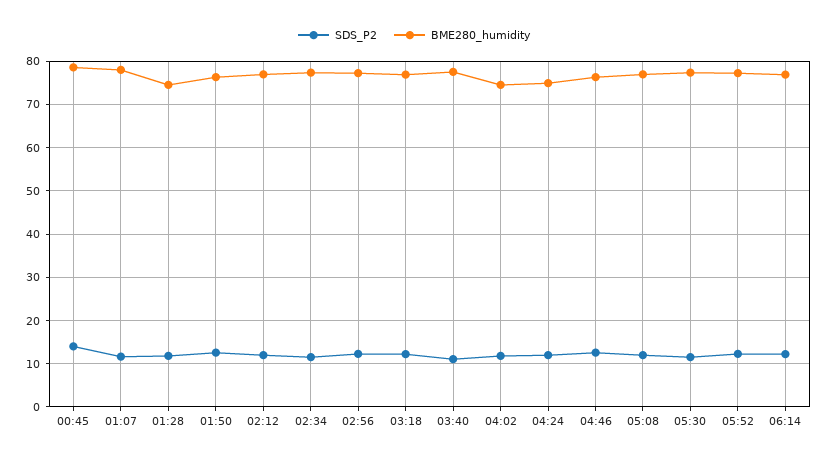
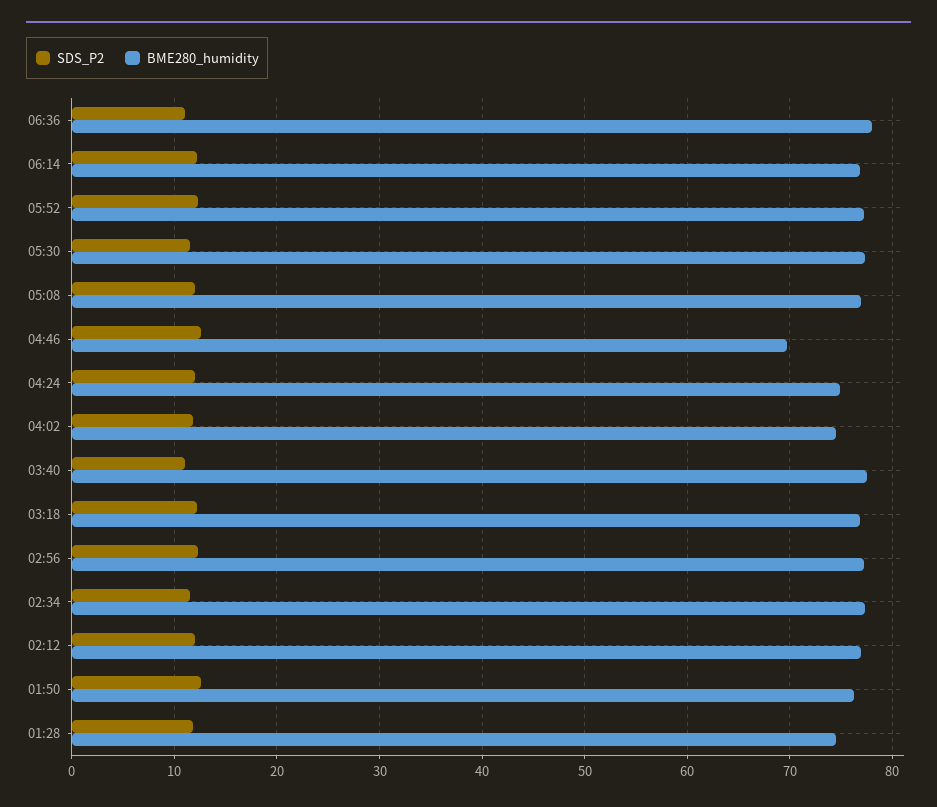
SDS_P2, 00:45: 14 -> none
BME280_humidity, 00:45: 78 -> none
SDS_P2, 01:07: 12 -> none
BME280_humidity, 01:07: 78 -> none
BME280_humidity, 04:46: 76 -> 70
SDS_P2, 06:36: none -> 11
BME280_humidity, 06:36: none -> 78

